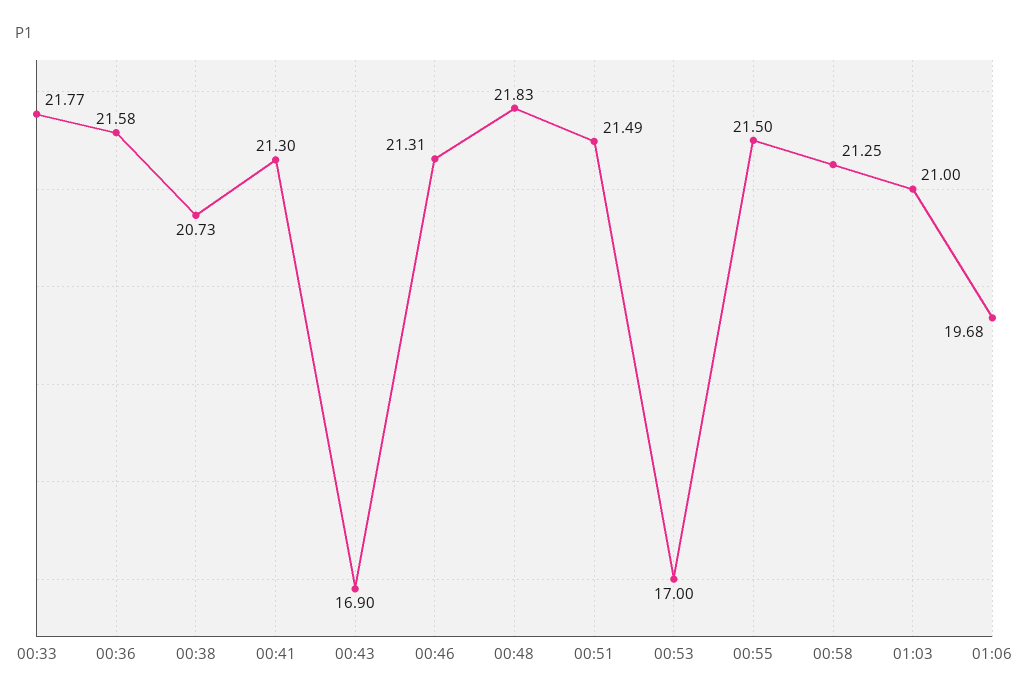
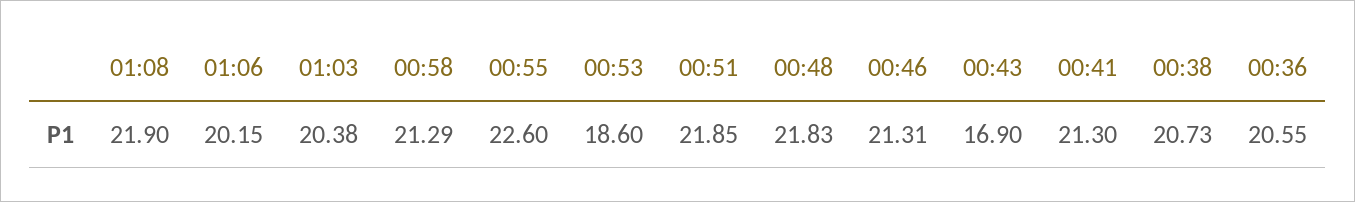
00:33: 21.77 -> none
00:36: 21.58 -> 20.55
00:51: 21.49 -> 21.85
00:53: 17 -> 18.6
00:55: 21.5 -> 22.6
00:58: 21.25 -> 21.29
01:03: 21 -> 20.38
01:06: 19.68 -> 20.15
01:08: none -> 21.9

